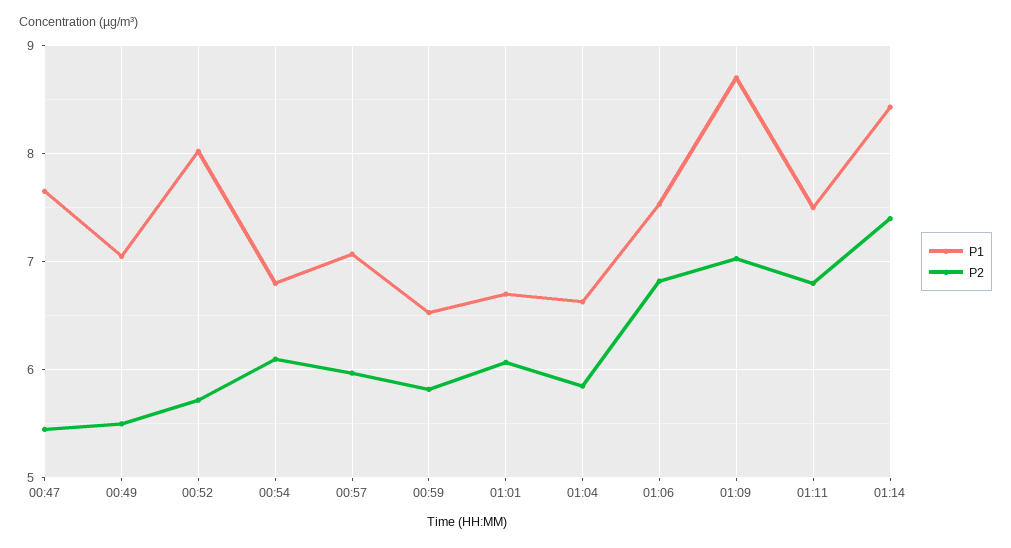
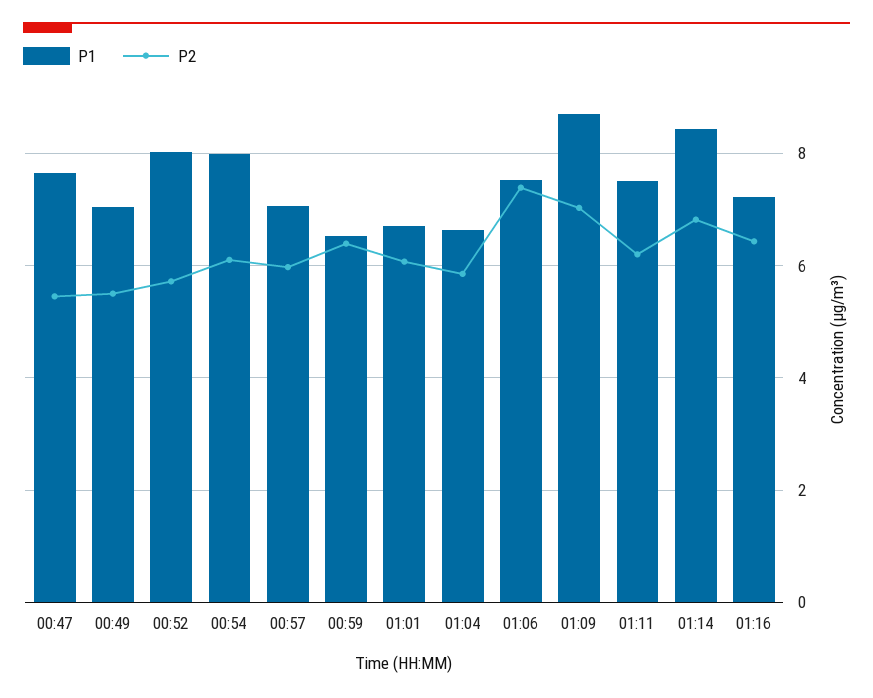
P1, 00:54: 6.8 -> 8
P2, 00:59: 5.8 -> 6.4
P2, 01:06: 6.8 -> 7.4
P2, 01:11: 6.8 -> 6.2
P2, 01:14: 7.4 -> 6.8
P1, 01:16: none -> 7.2
P2, 01:16: none -> 6.4

